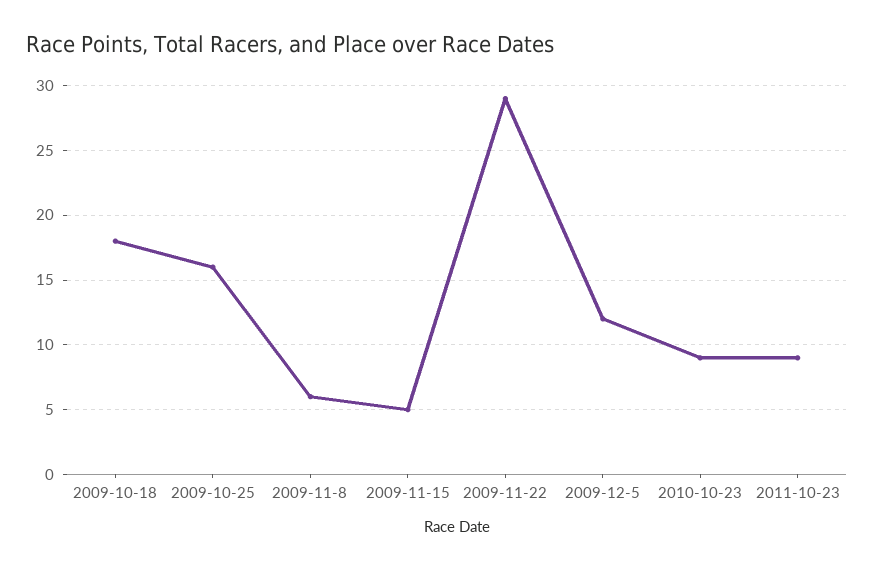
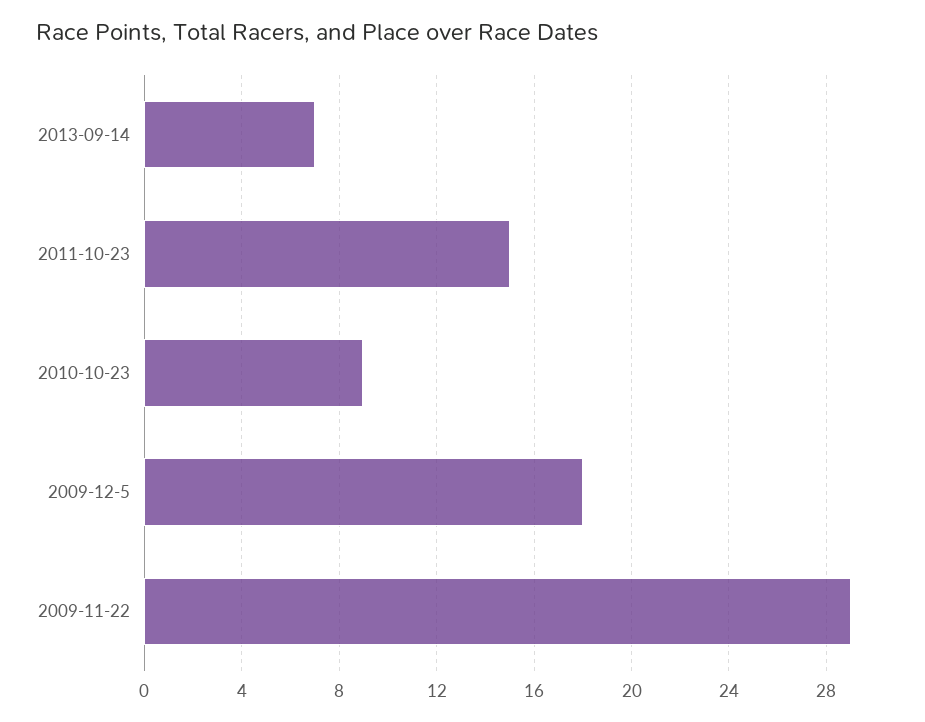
2009-10-18: 18 -> none
2009-10-25: 16 -> none
2009-11-8: 6 -> none
2009-11-15: 5 -> none
2009-12-5: 12 -> 18
2011-10-23: 9 -> 15
2013-09-14: none -> 7

